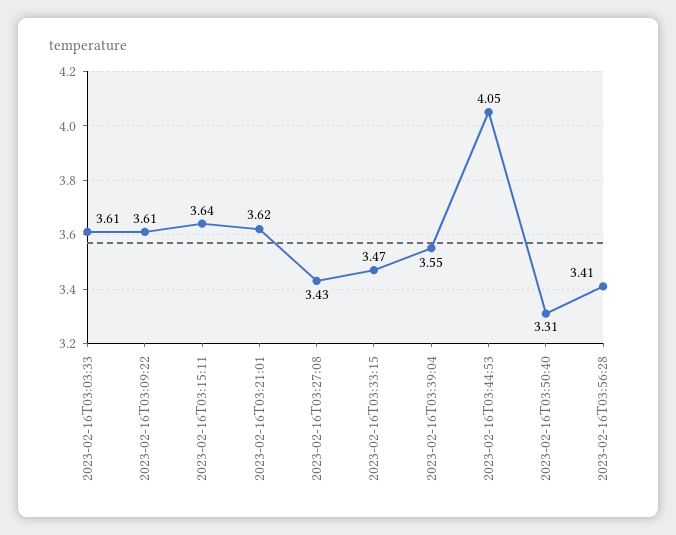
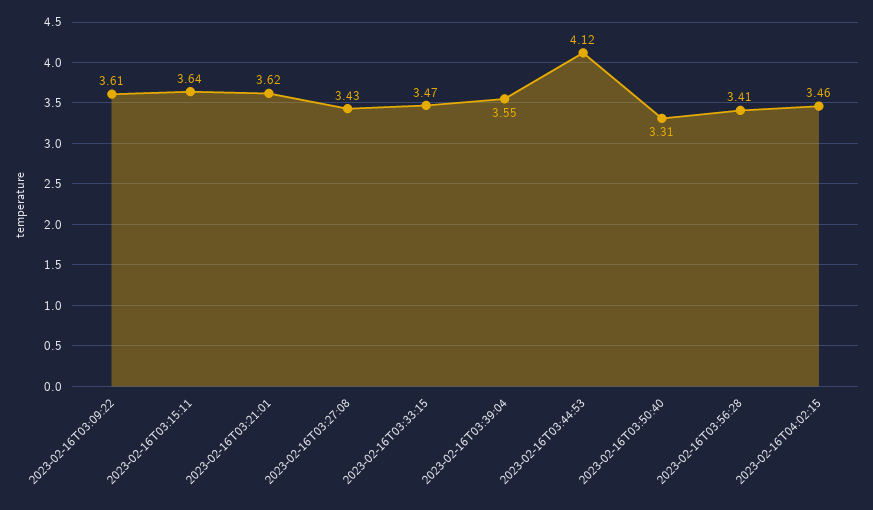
2023-02-16T03:03:33: 3.61 -> none
2023-02-16T03:44:53: 4.05 -> 4.12
2023-02-16T04:02:15: none -> 3.46

